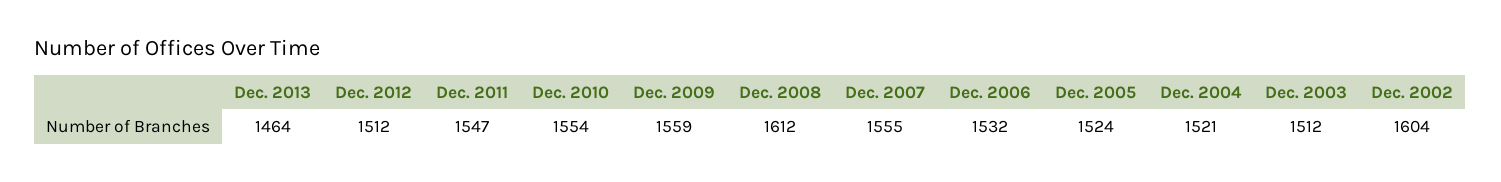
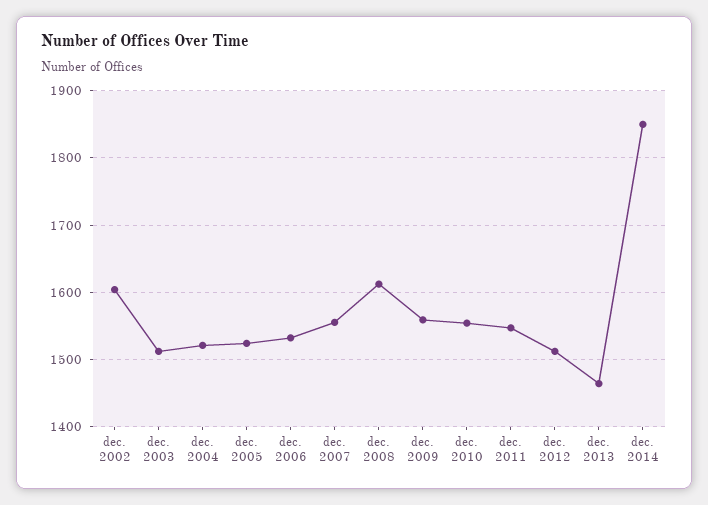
dec. 2014: none -> 1850

